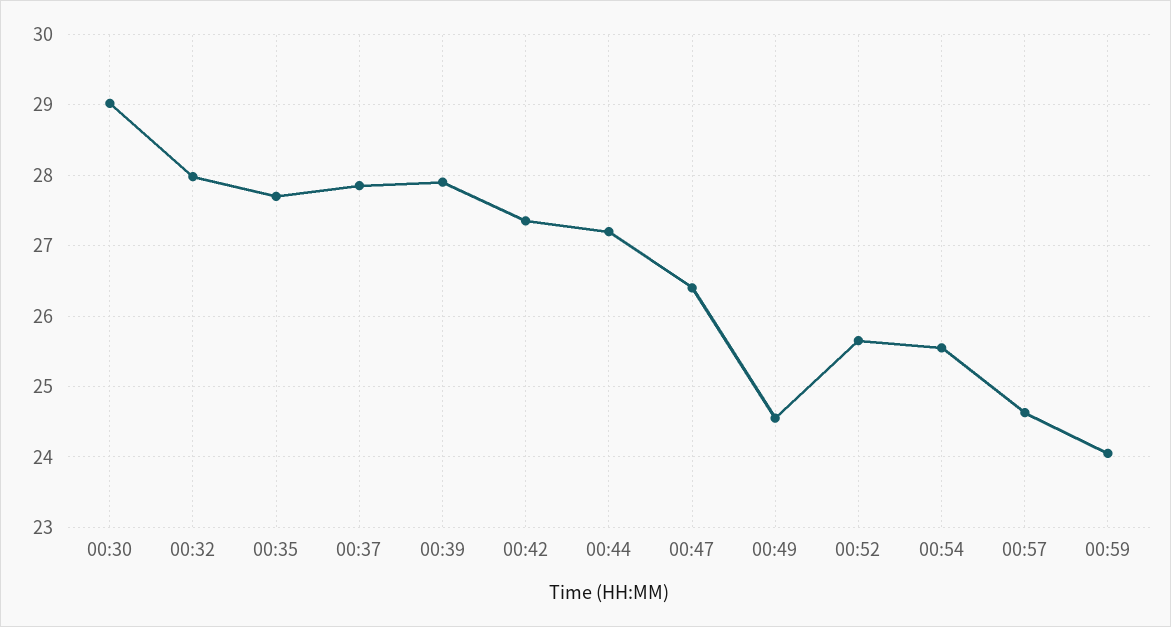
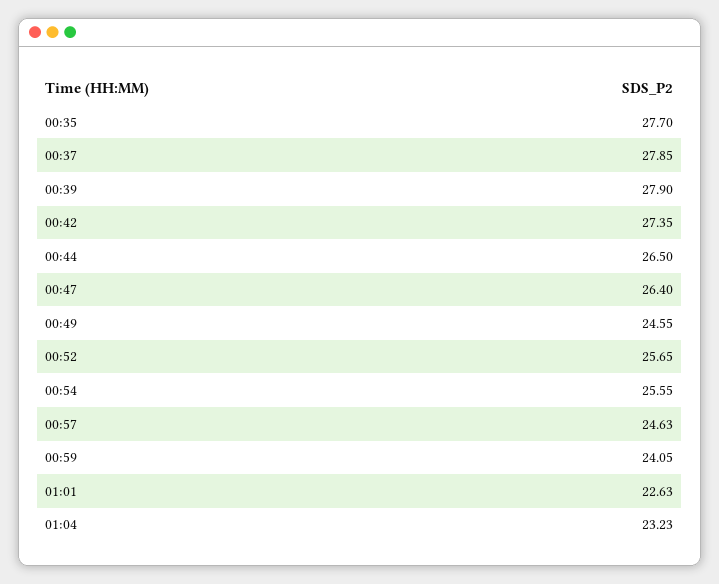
00:30: 29 -> none
00:32: 28 -> none
00:44: 27.2 -> 26.5
01:01: none -> 22.63
01:04: none -> 23.23

